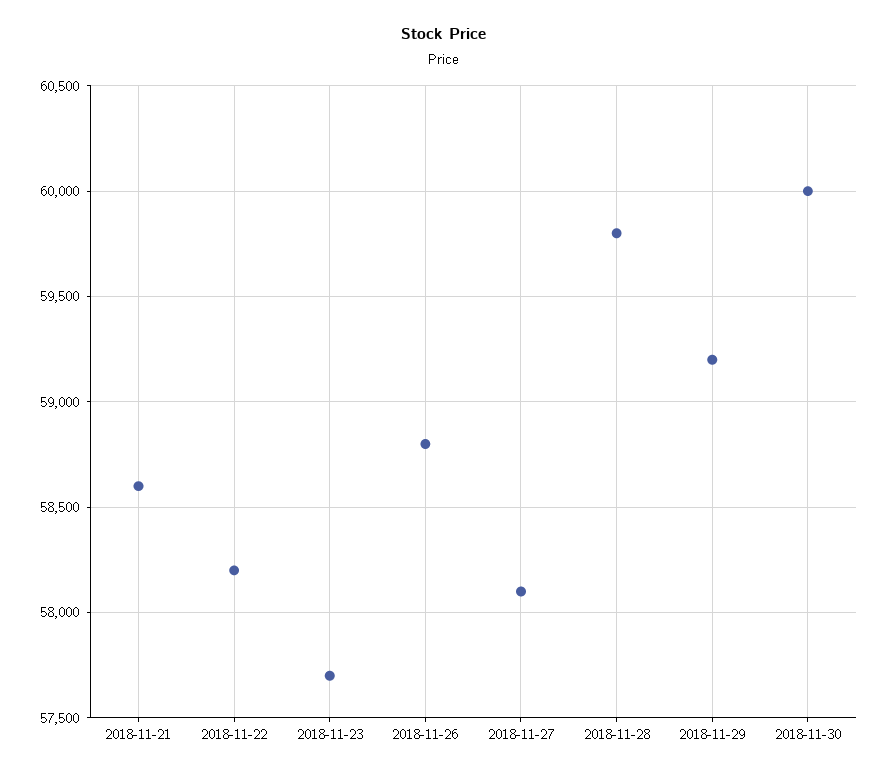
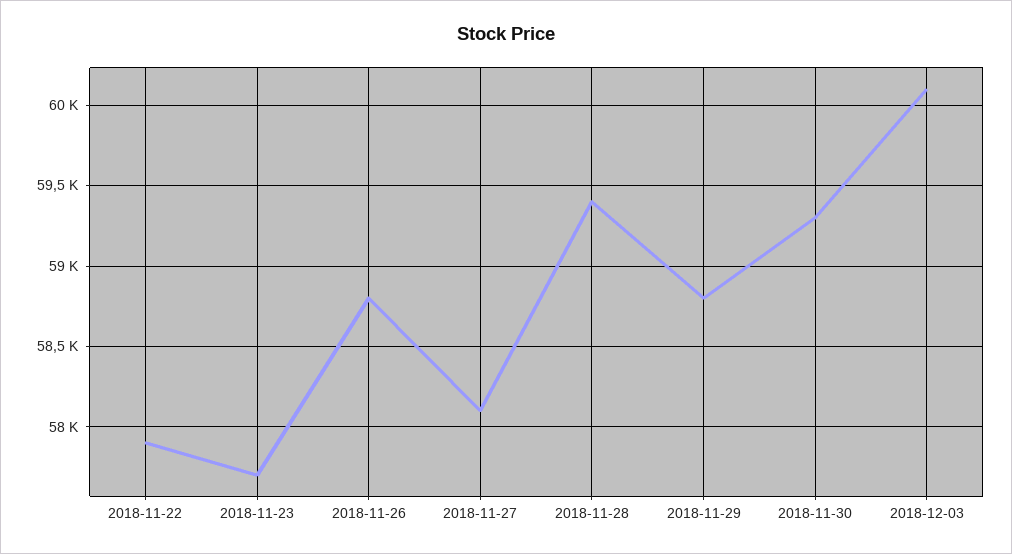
2018-11-21: 58600 -> none
2018-11-22: 58200 -> 57900
2018-11-28: 59800 -> 59400
2018-11-29: 59200 -> 58800
2018-11-30: 60000 -> 59300
2018-12-03: none -> 60100

